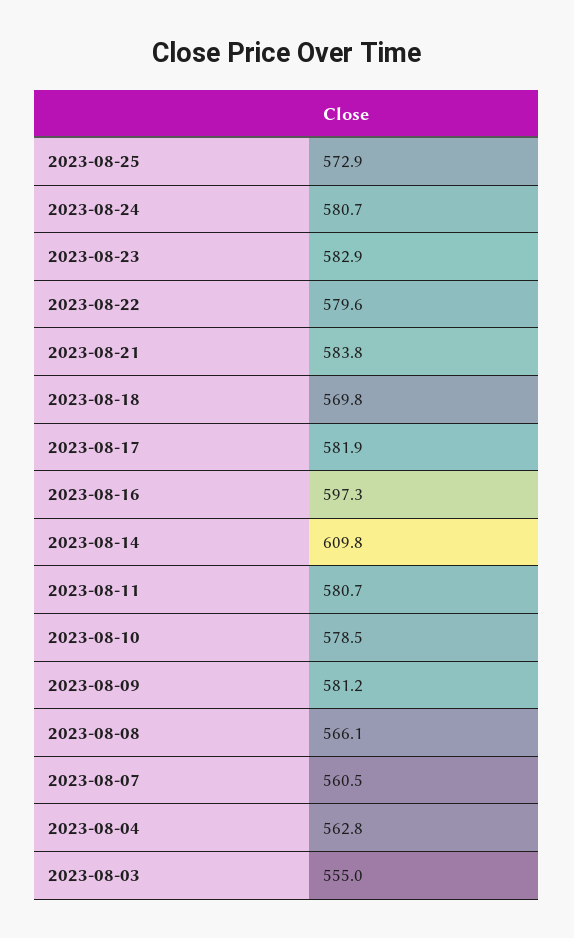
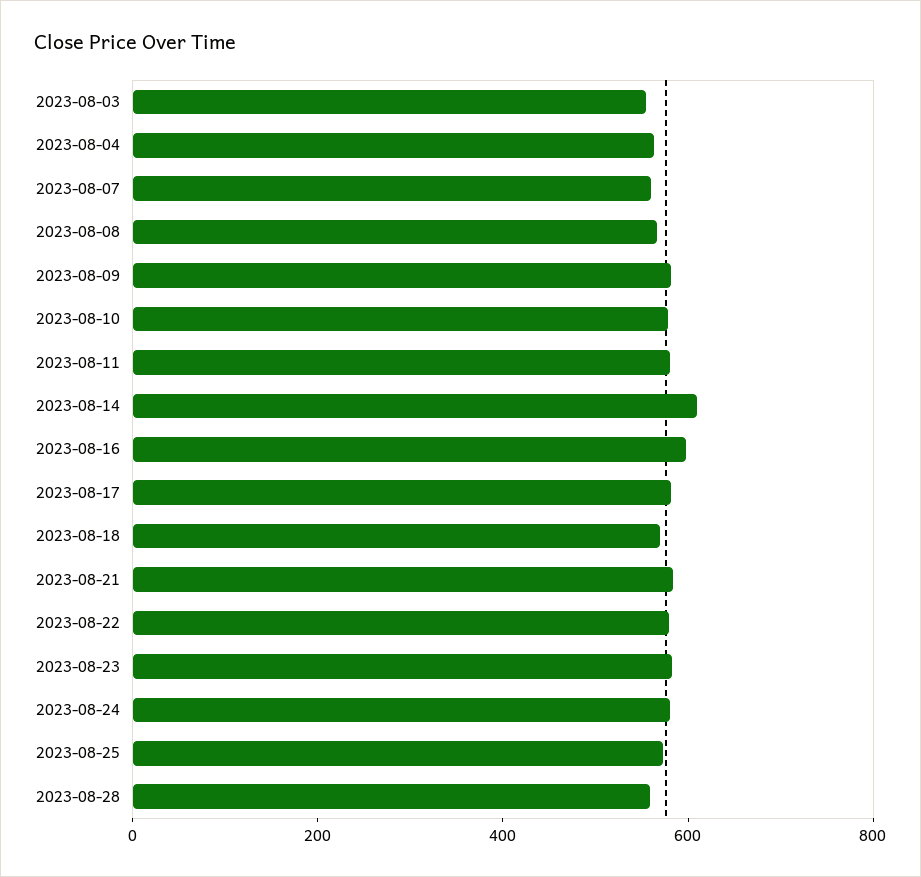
2023-08-28: none -> 550

